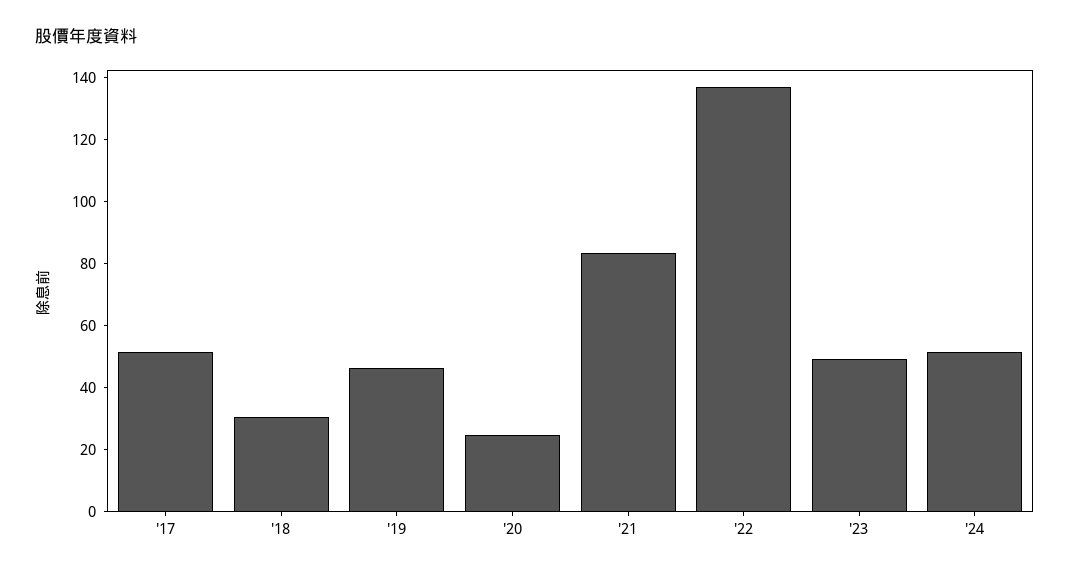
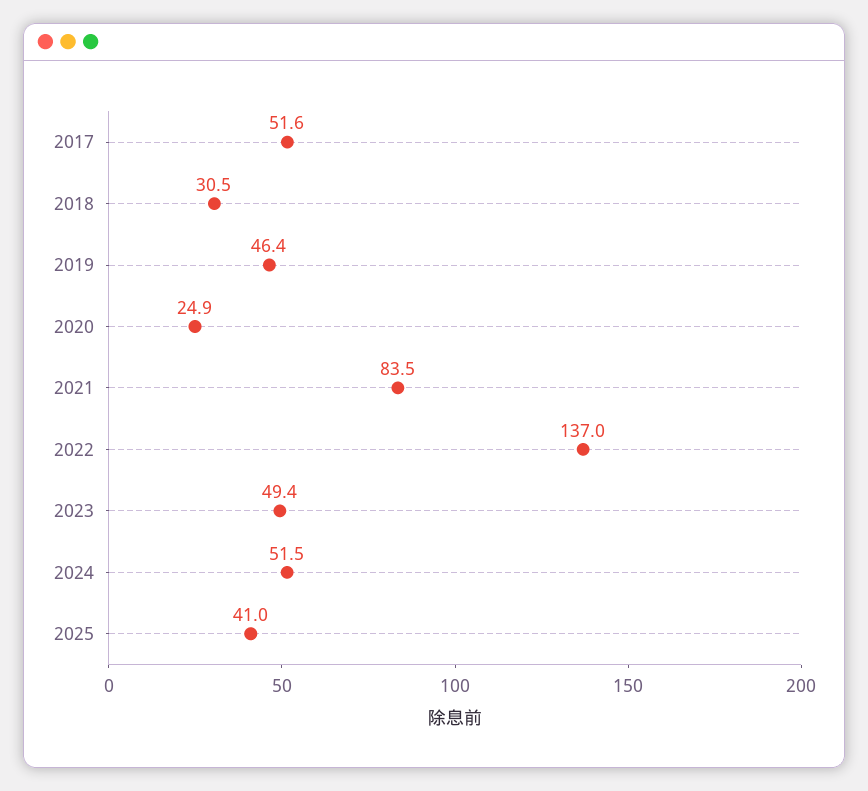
2025: none -> 41

